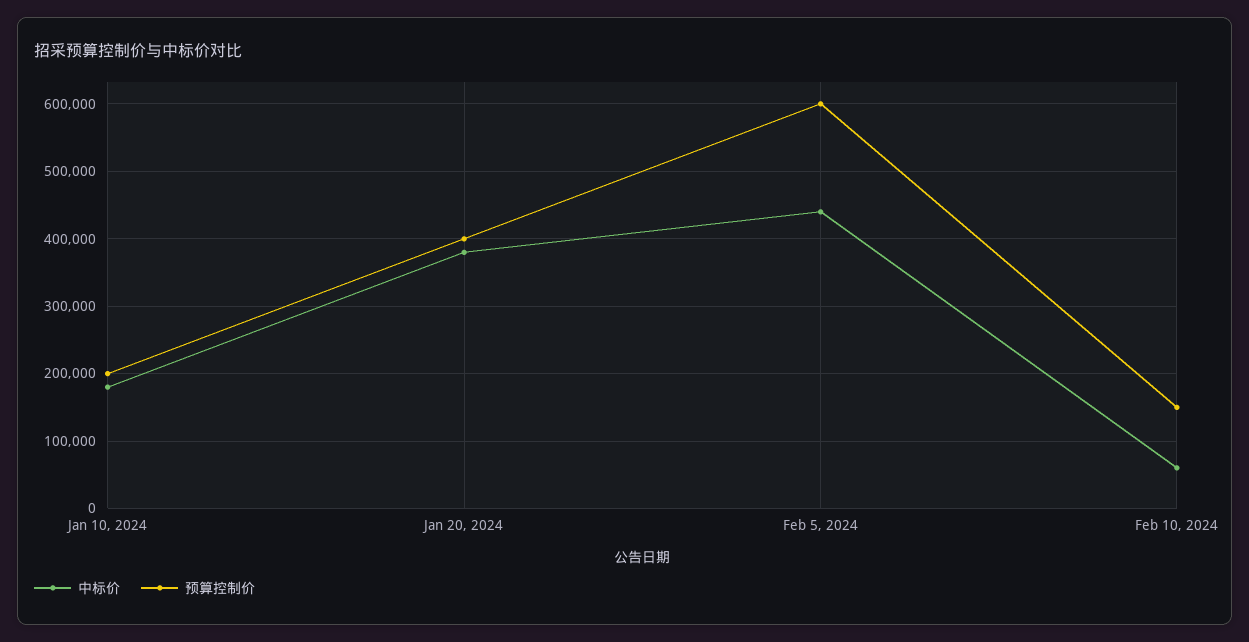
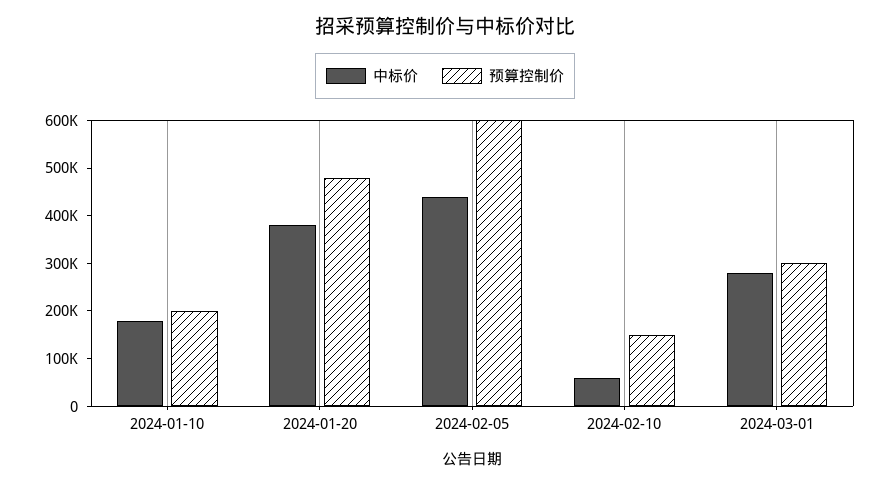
预算控制价, Jan 20, 2024: 400000 -> 480000
中标价, 2024-03-01: none -> 280000
预算控制价, 2024-03-01: none -> 300000

